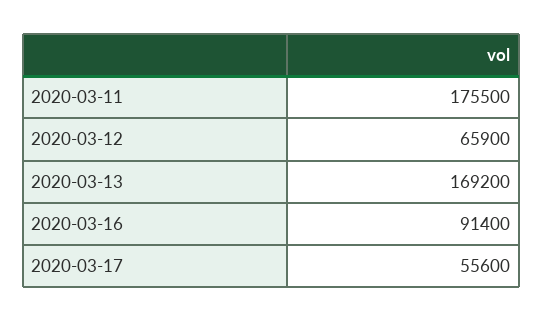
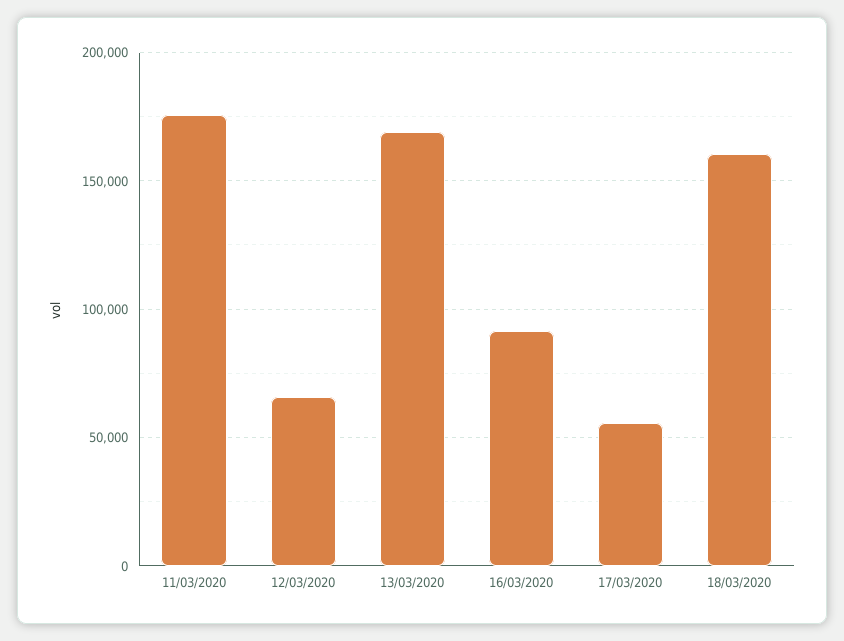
18/03/2020: none -> 160000

